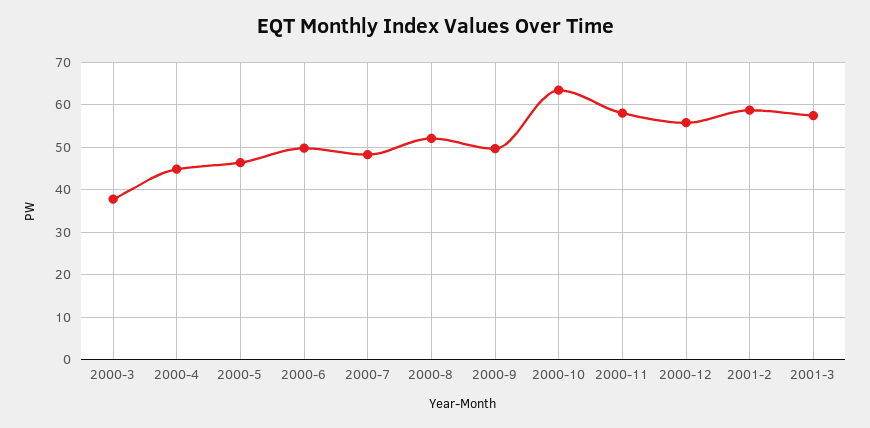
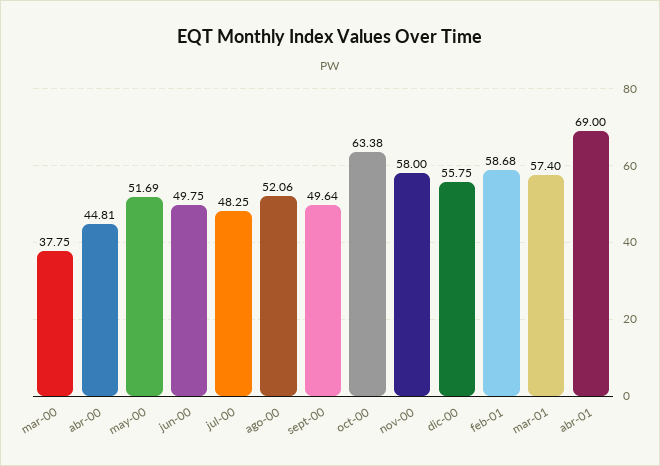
2000-5: 46 -> 51.69
abr-01: none -> 69

